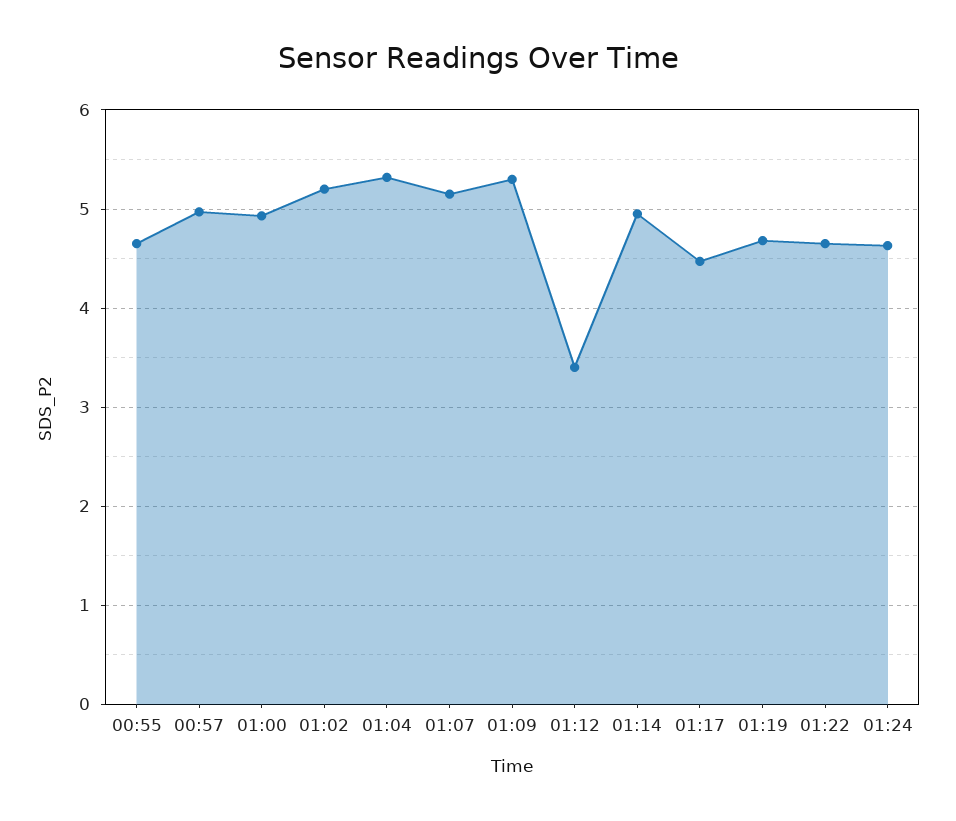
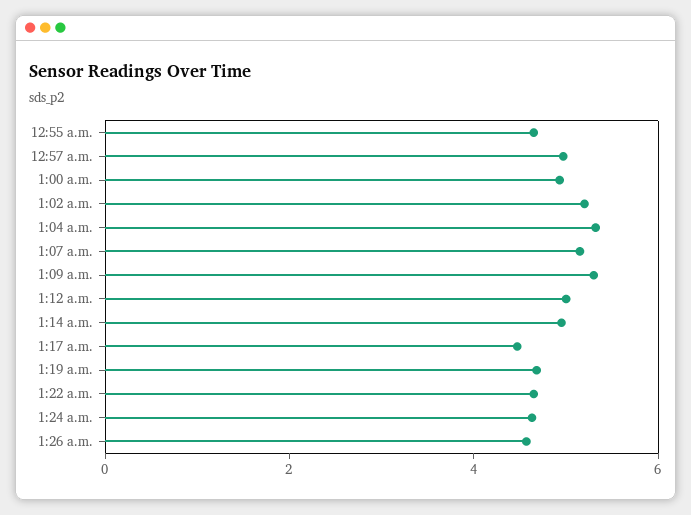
01:12: 3.4 -> 5
1:26 a.m.: none -> 4.5

